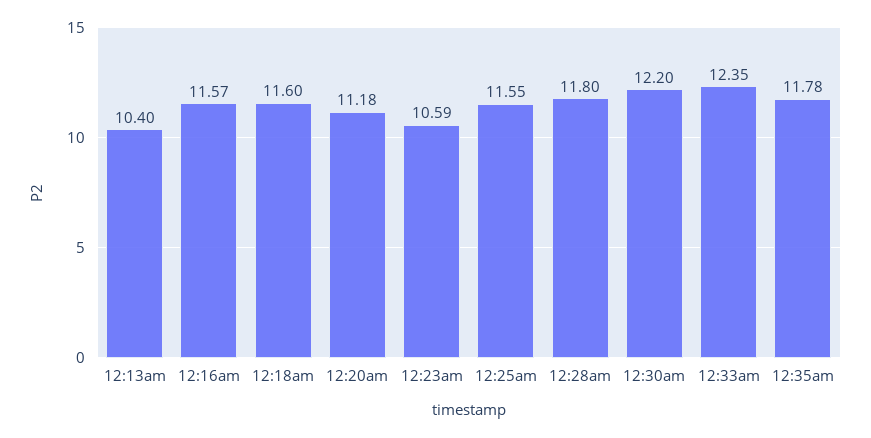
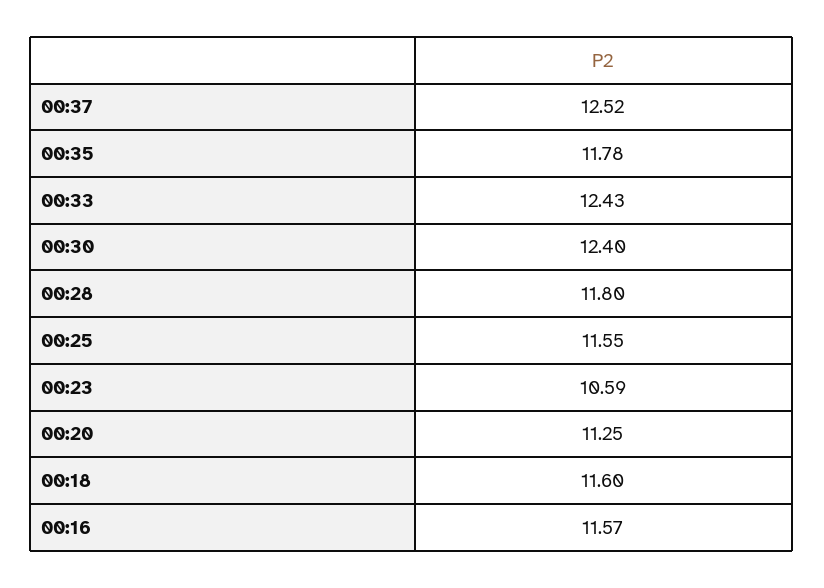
12:13am: 10.4 -> none
12:20am: 11.18 -> 11.25
12:30am: 12.2 -> 12.4
12:33am: 12.35 -> 12.43
00:37: none -> 12.52

